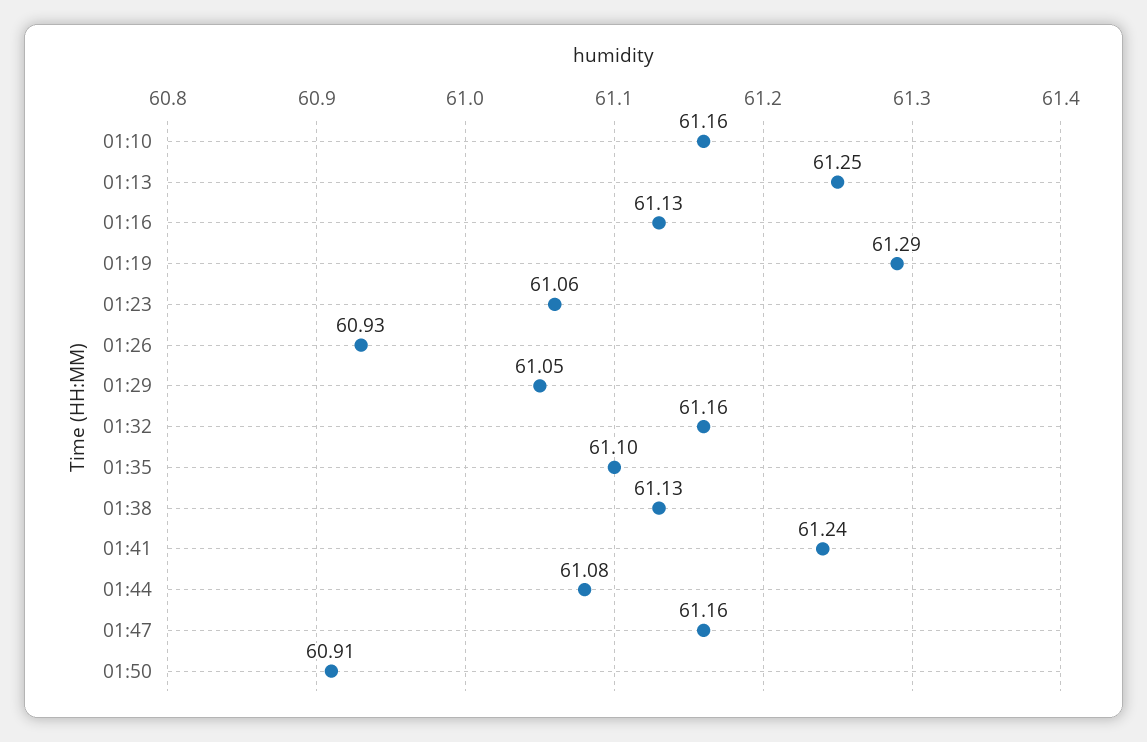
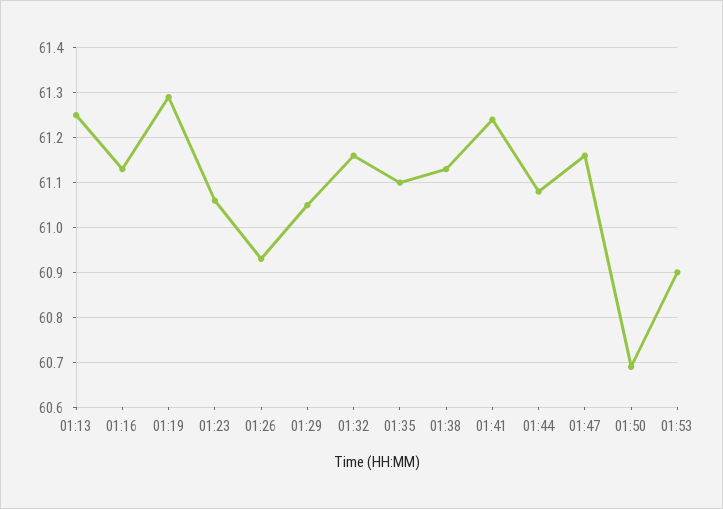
01:10: 61.16 -> none
01:50: 60.91 -> 60.7
01:53: none -> 60.9

